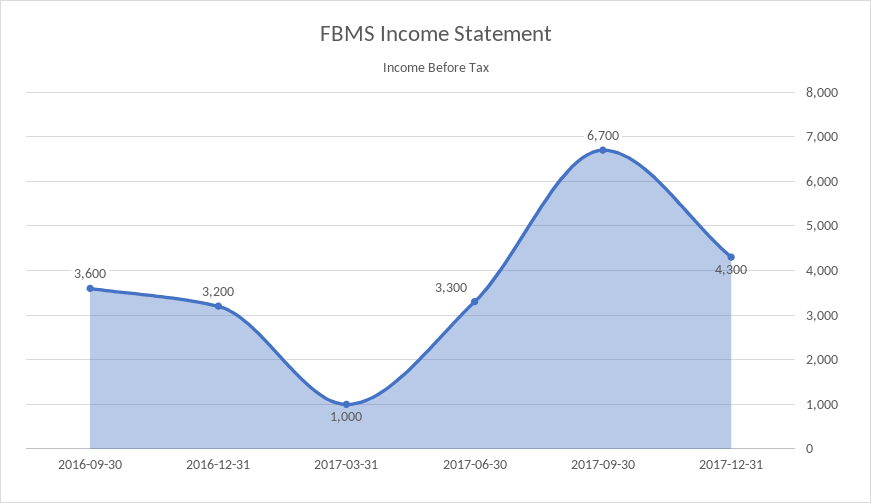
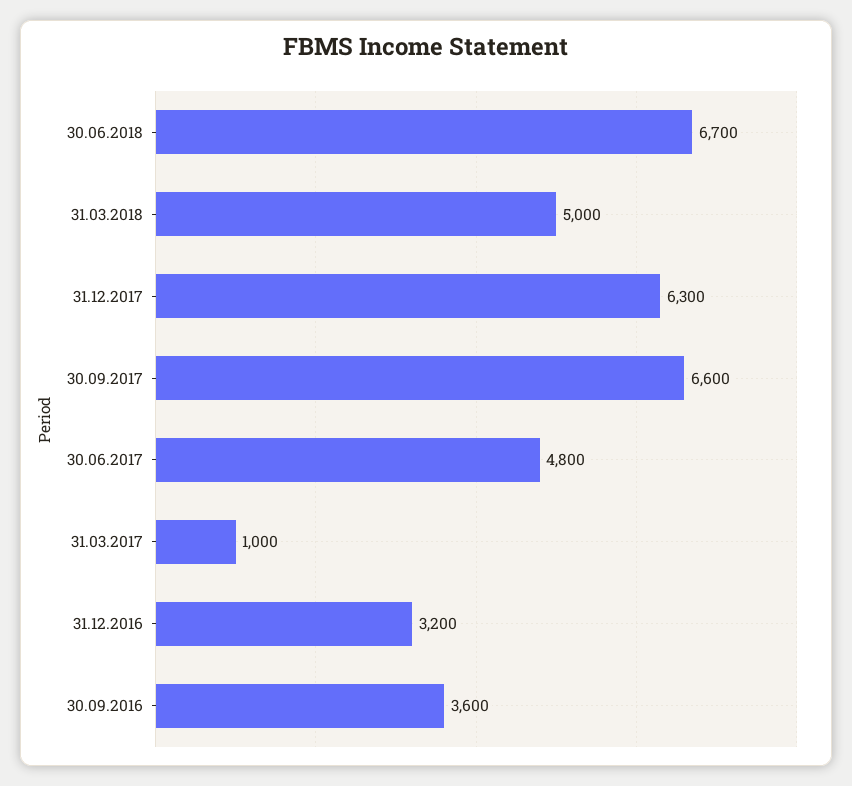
2017-06-30: 3300 -> 4800
2017-09-30: 6700 -> 6600
2017-12-31: 4300 -> 6300
30.06.2018: none -> 6700
31.03.2018: none -> 5000

